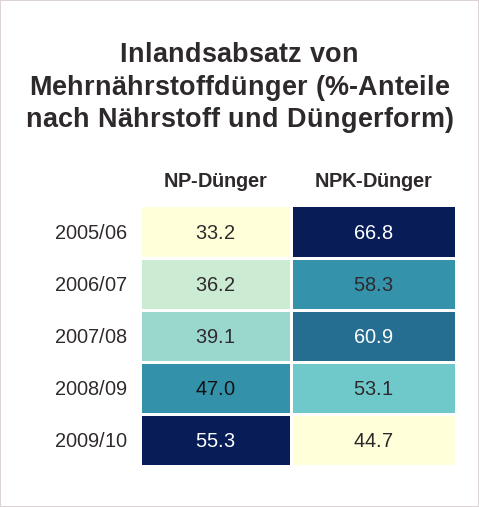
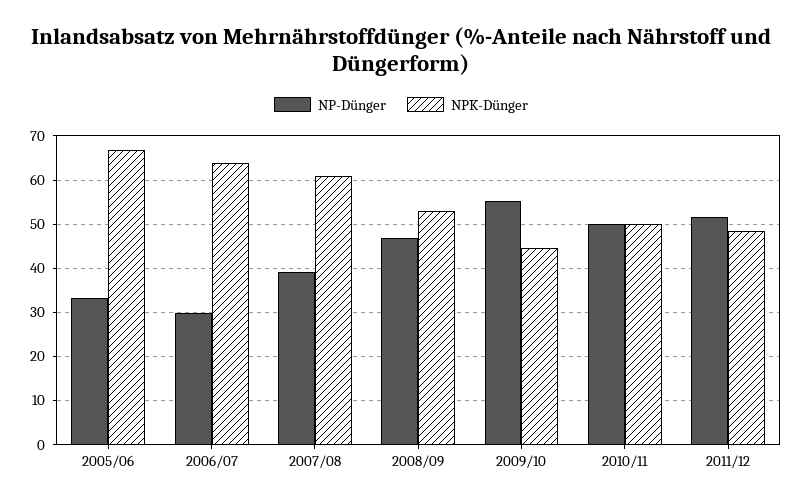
NP-Dünger, 2006/07: 36.2 -> 30
NPK-Dünger, 2006/07: 58.3 -> 64
NP-Dünger, 2010/11: none -> 50
NPK-Dünger, 2010/11: none -> 50
NP-Dünger, 2011/12: none -> 52
NPK-Dünger, 2011/12: none -> 48

